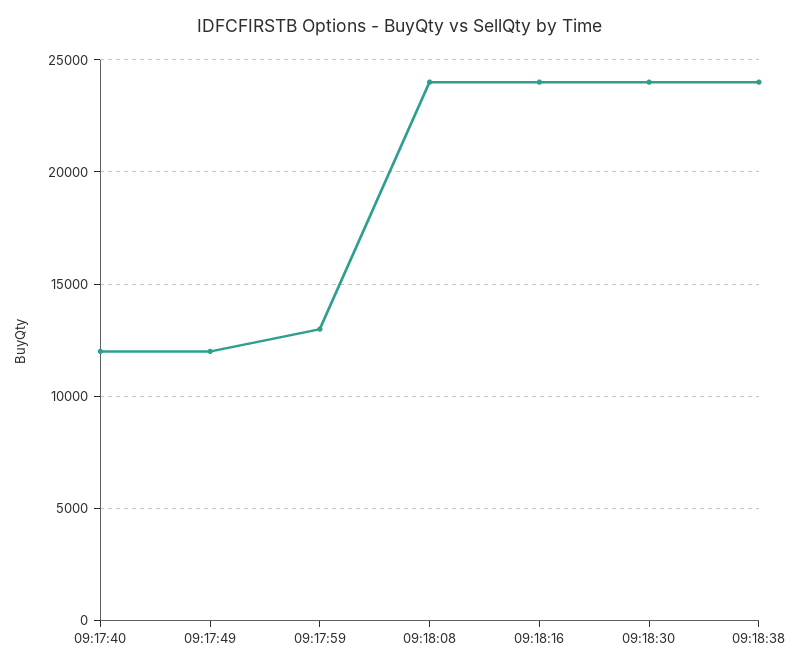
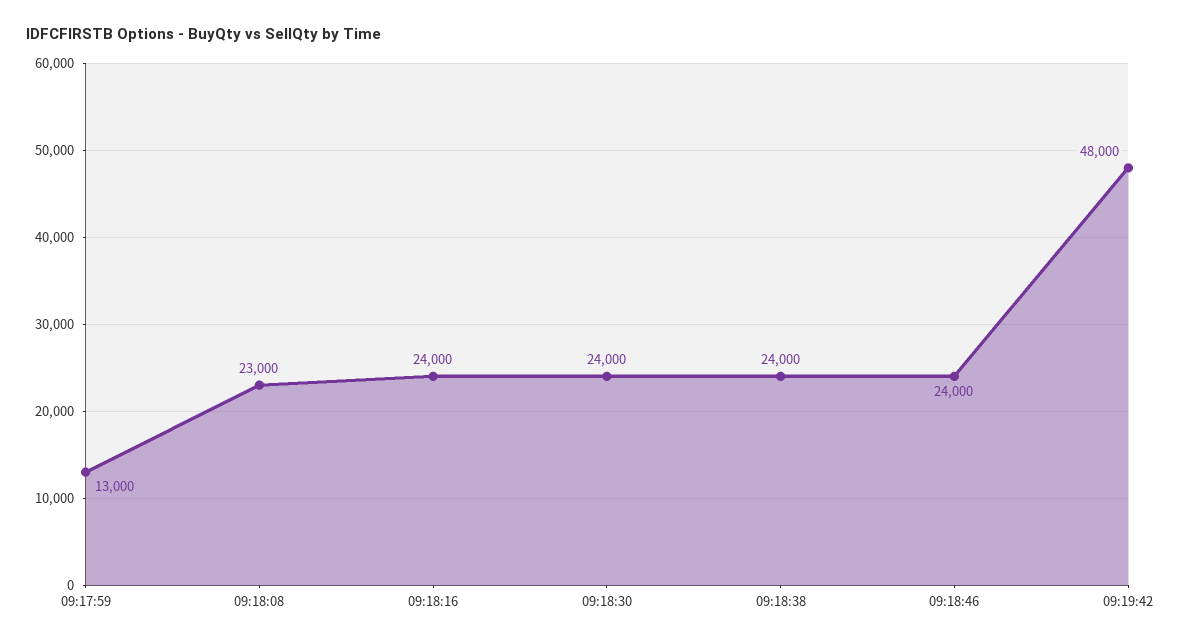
09:17:40: 12000 -> none
09:17:49: 12000 -> none
09:18:08: 24000 -> 23000
09:18:46: none -> 24000
09:19:42: none -> 48000

